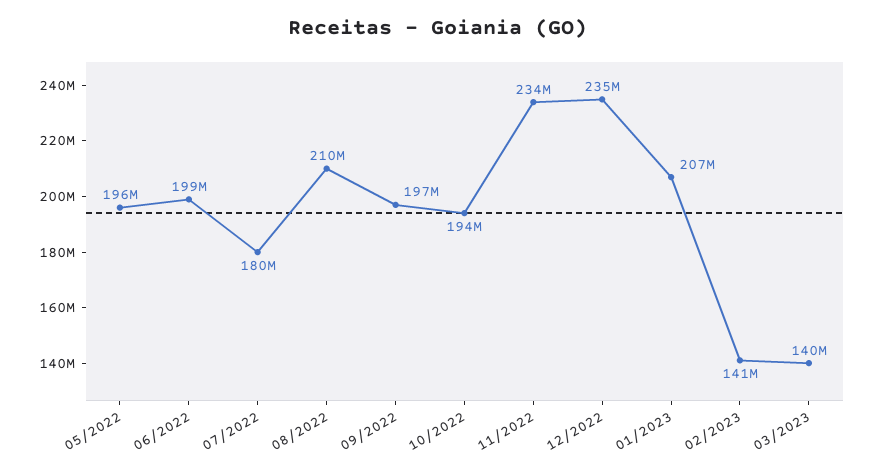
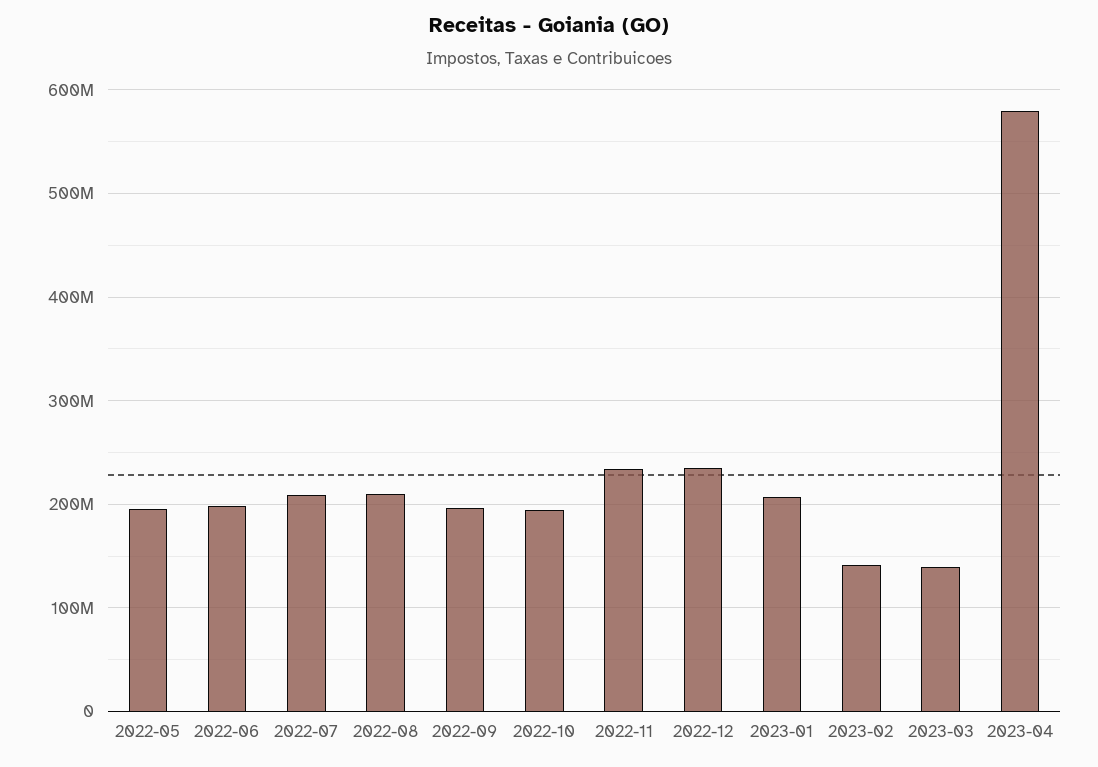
07/2022: 180000000 -> 210000000
2023-04: none -> 580000000

